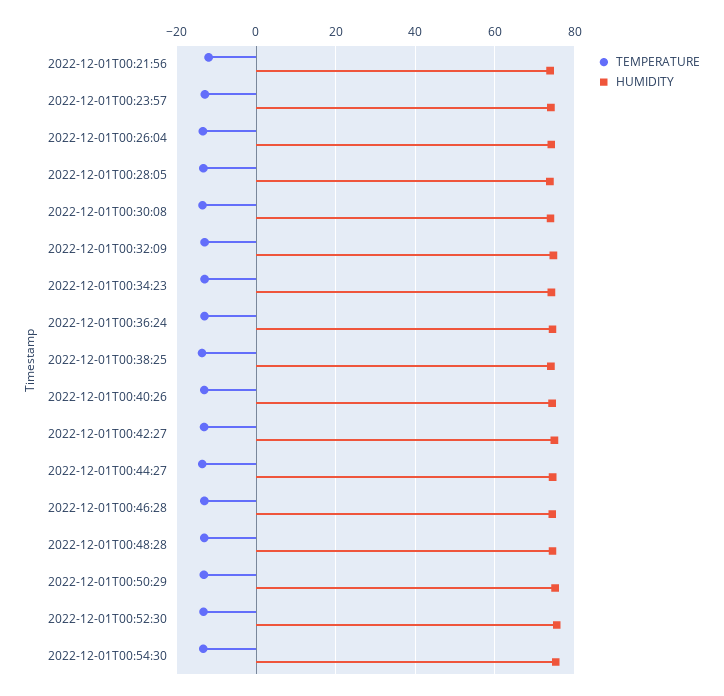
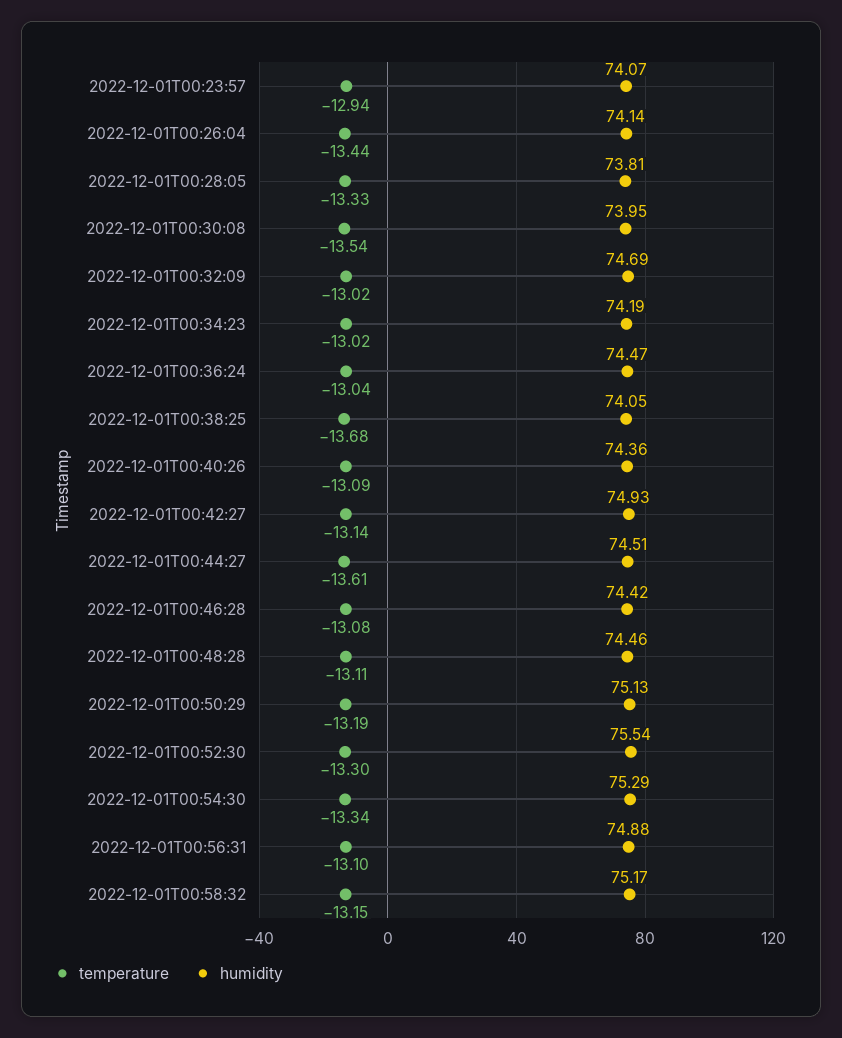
TEMPERATURE, 2022-12-01T00:21:56: -12 -> none
HUMIDITY, 2022-12-01T00:21:56: 74 -> none
TEMPERATURE, 2022-12-01T00:56:31: none -> -13.1
HUMIDITY, 2022-12-01T00:56:31: none -> 74.88
TEMPERATURE, 2022-12-01T00:58:32: none -> -13.15
HUMIDITY, 2022-12-01T00:58:32: none -> 75.17

